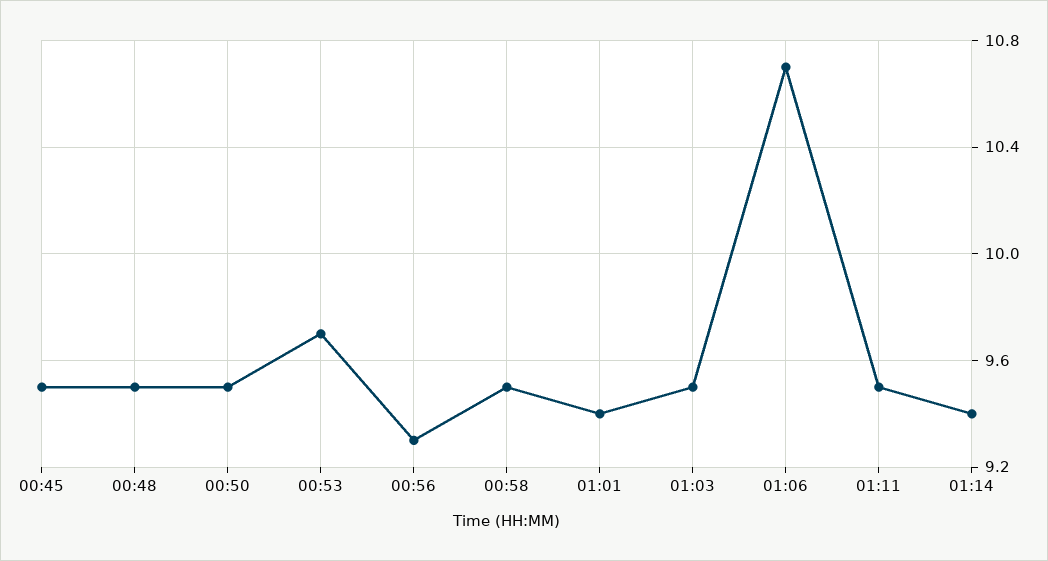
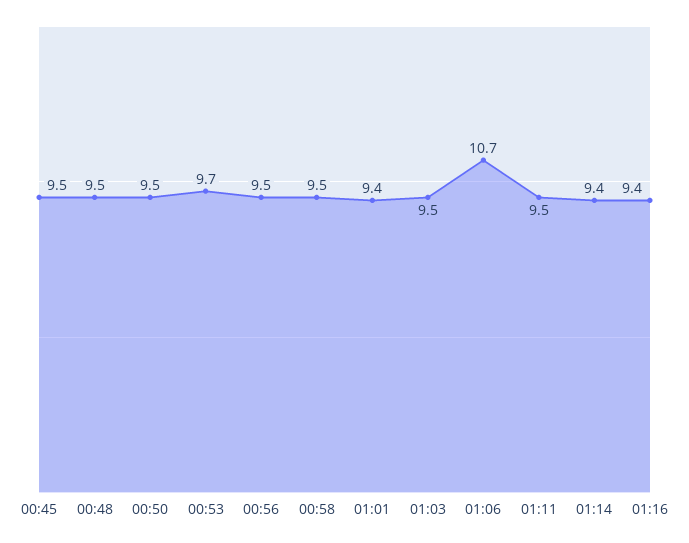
00:56: 9.3 -> 9.5
01:16: none -> 9.4

